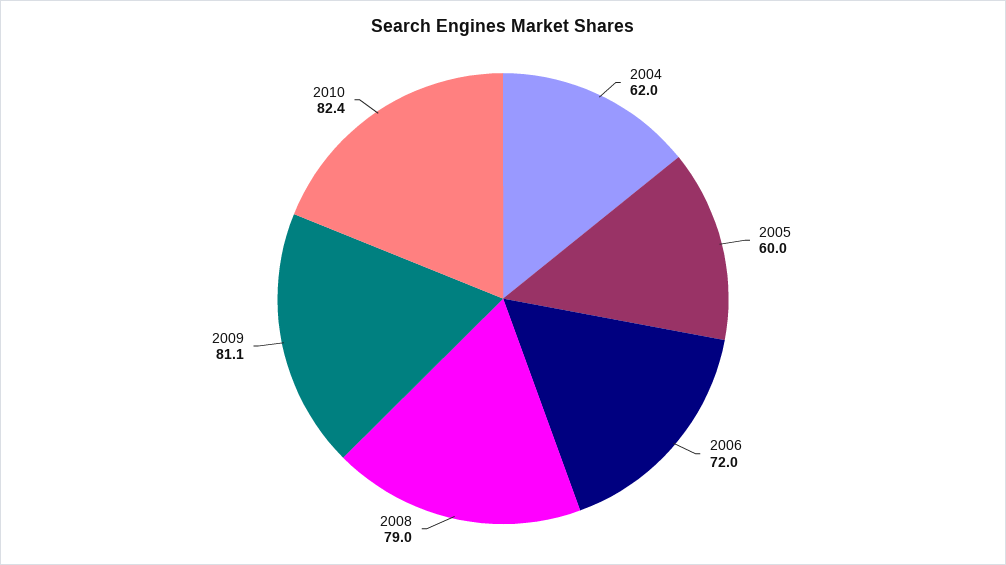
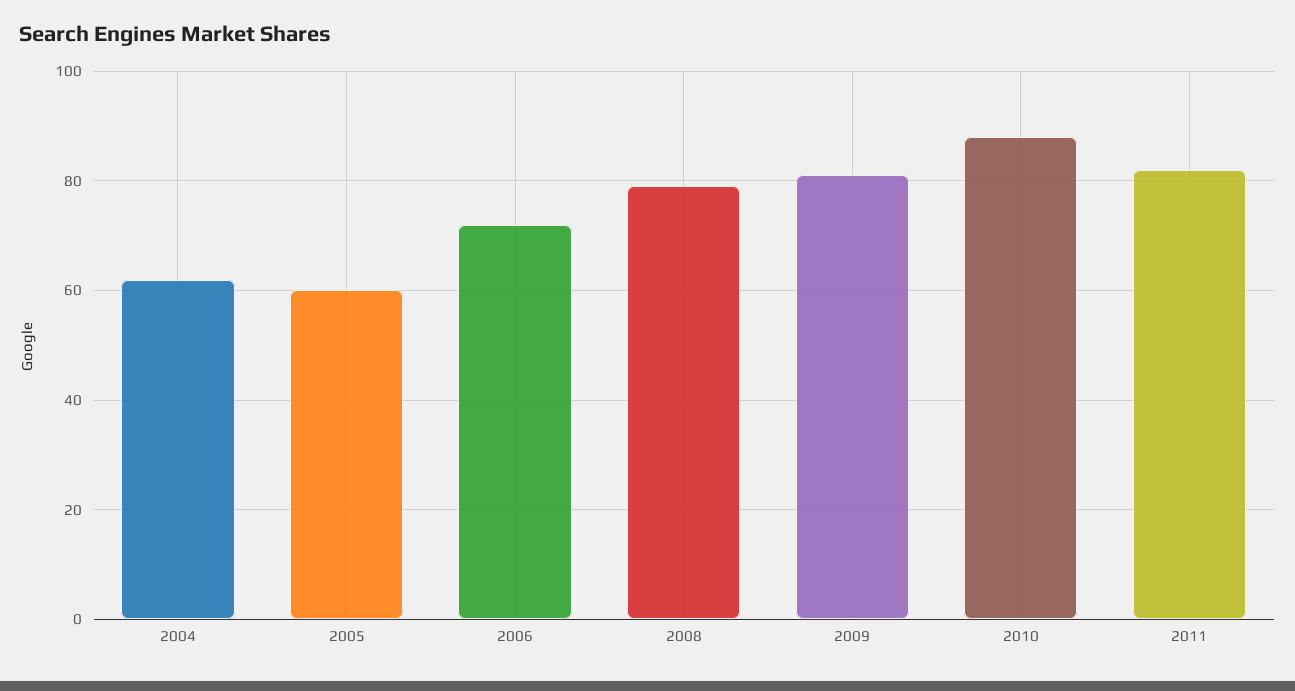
2010: 82.4 -> 88
2011: none -> 82

